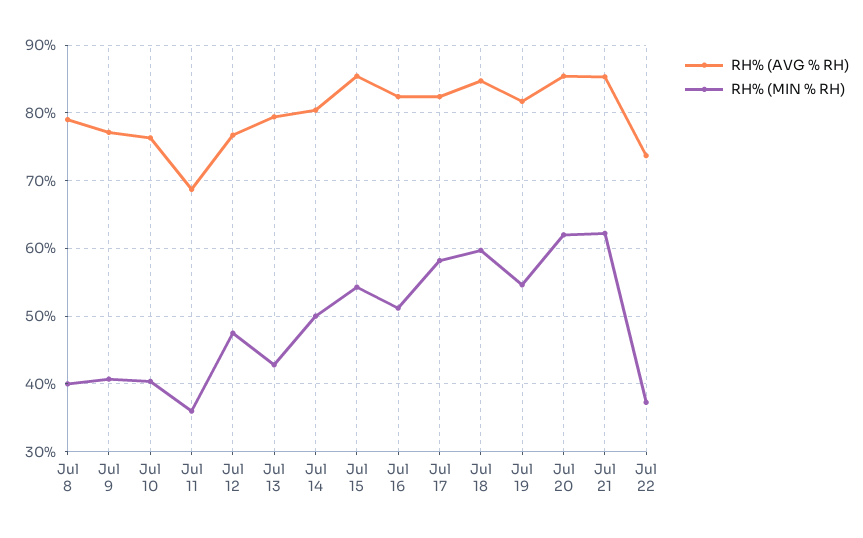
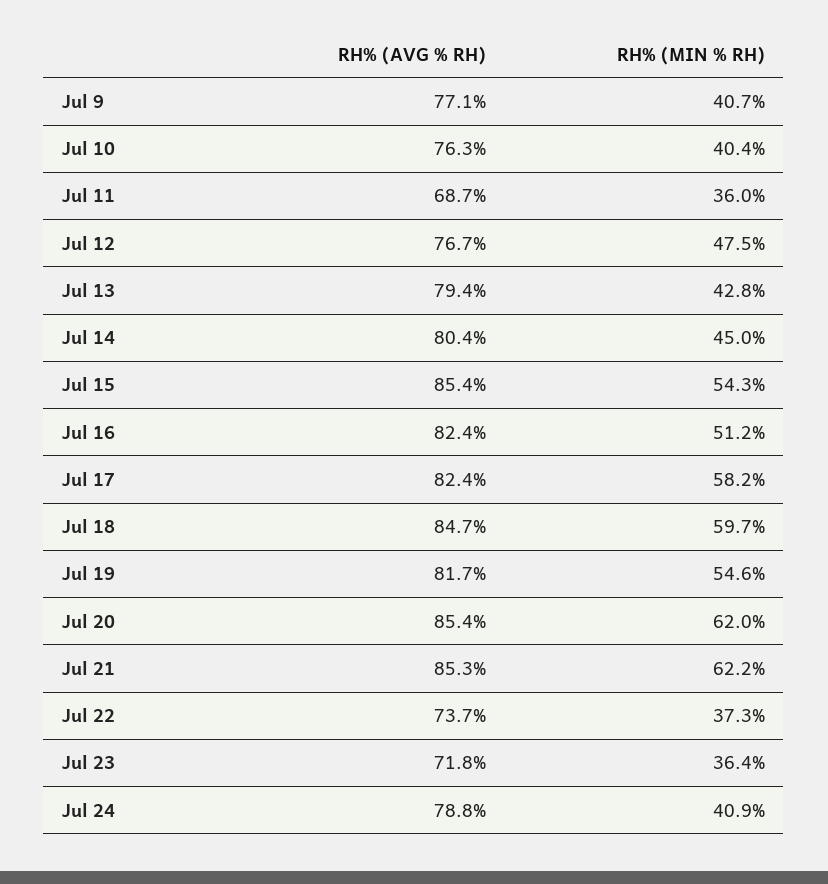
RH% (AVG % RH), Jul 8: 79 -> none
RH% (MIN % RH), Jul 8: 40 -> none
RH% (MIN % RH), Jul 14: 50 -> 45
RH% (AVG % RH), Jul 23: none -> 71.8
RH% (MIN % RH), Jul 23: none -> 36.4
RH% (AVG % RH), Jul 24: none -> 78.8
RH% (MIN % RH), Jul 24: none -> 40.9

